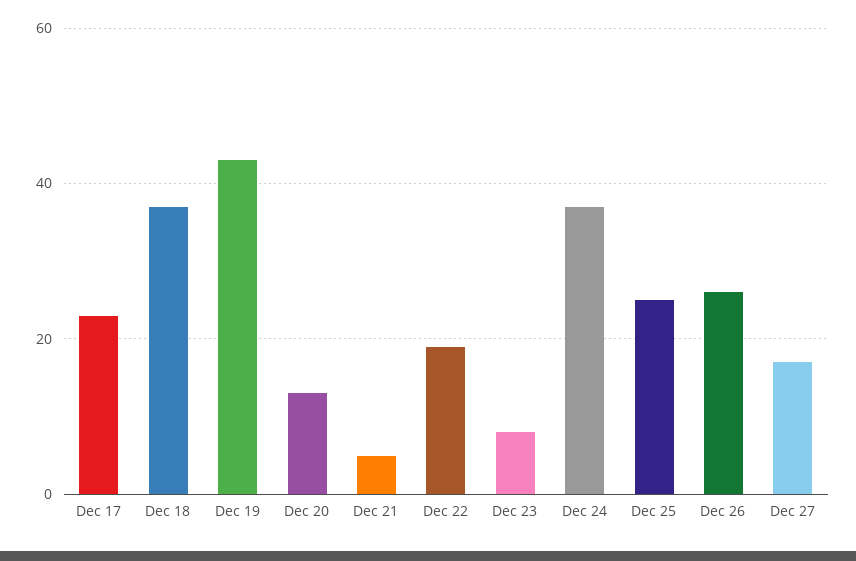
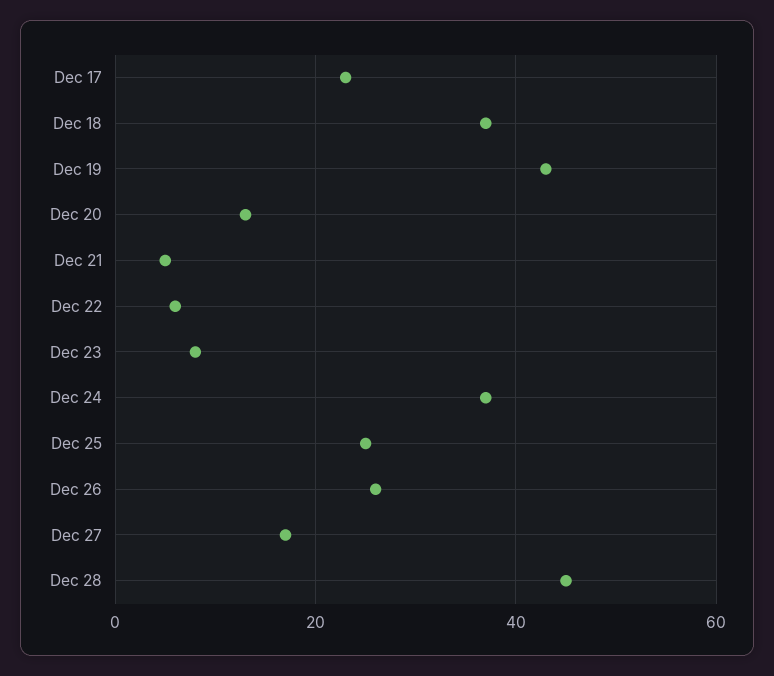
Dec 22: 20 -> 5
Dec 28: none -> 45

